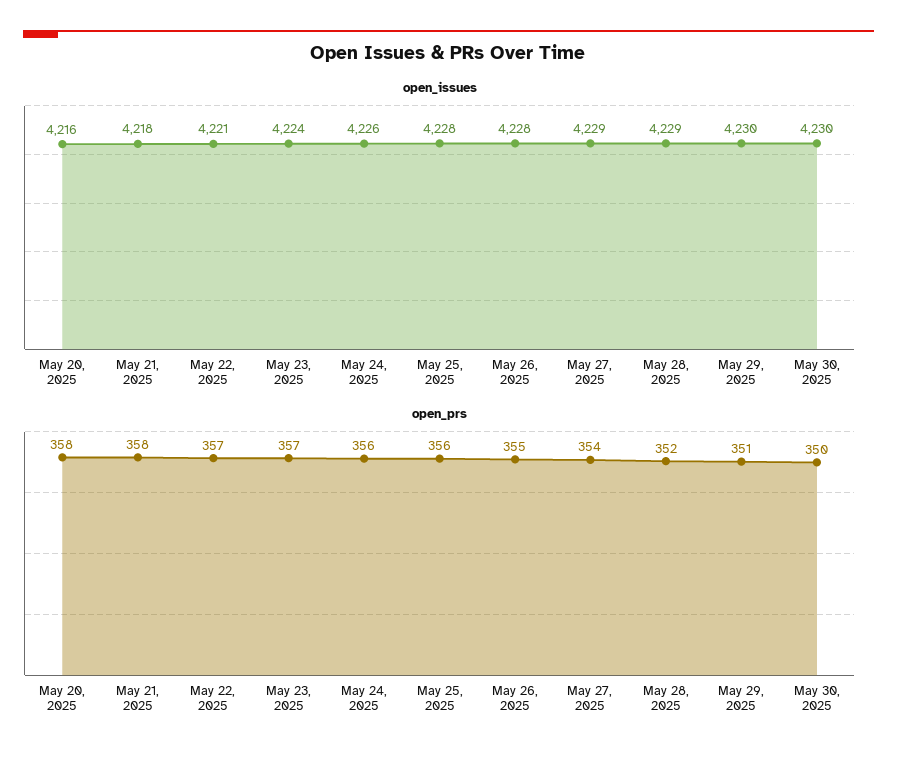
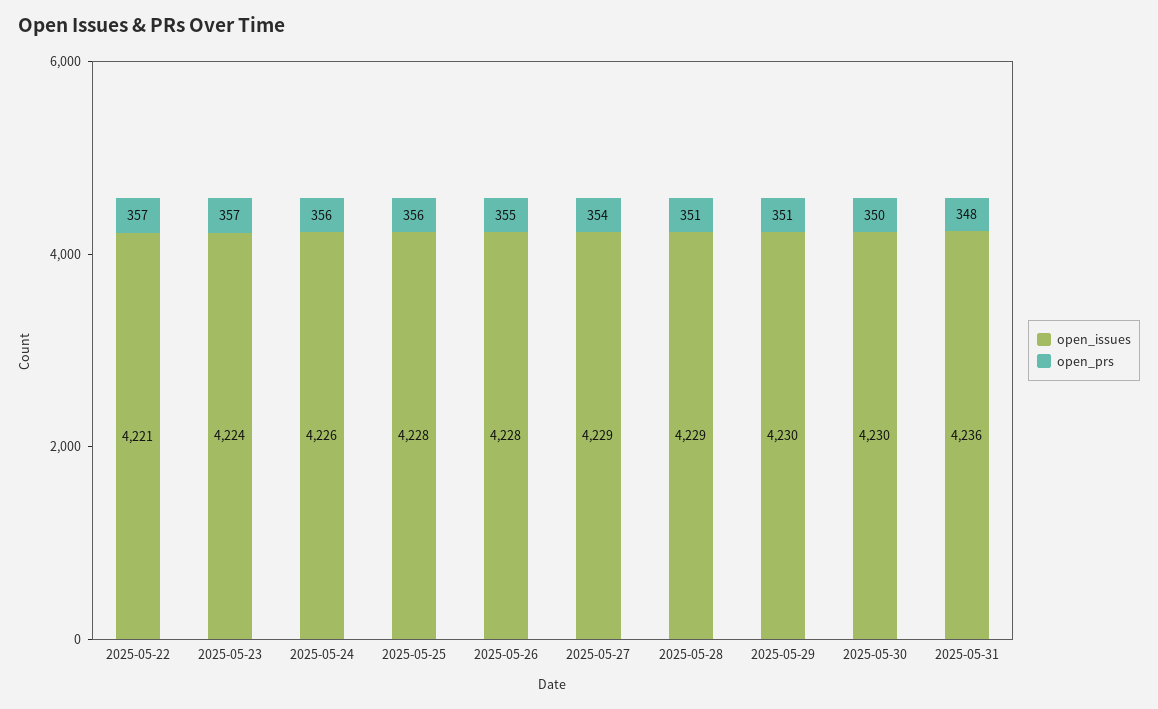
open_issues, May 20, 2025: 4216 -> none
open_issues, May 21, 2025: 4218 -> none
open_prs, May 20, 2025: 358 -> none
open_prs, May 21, 2025: 358 -> none
open_prs, May 28, 2025: 352 -> 351
open_issues, 2025-05-31: none -> 4236
open_prs, 2025-05-31: none -> 348

